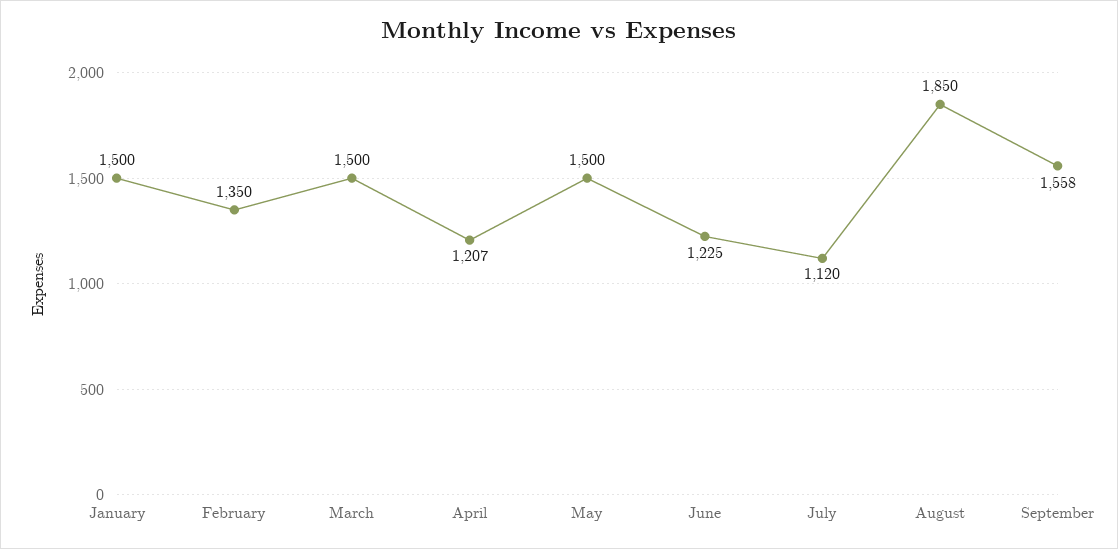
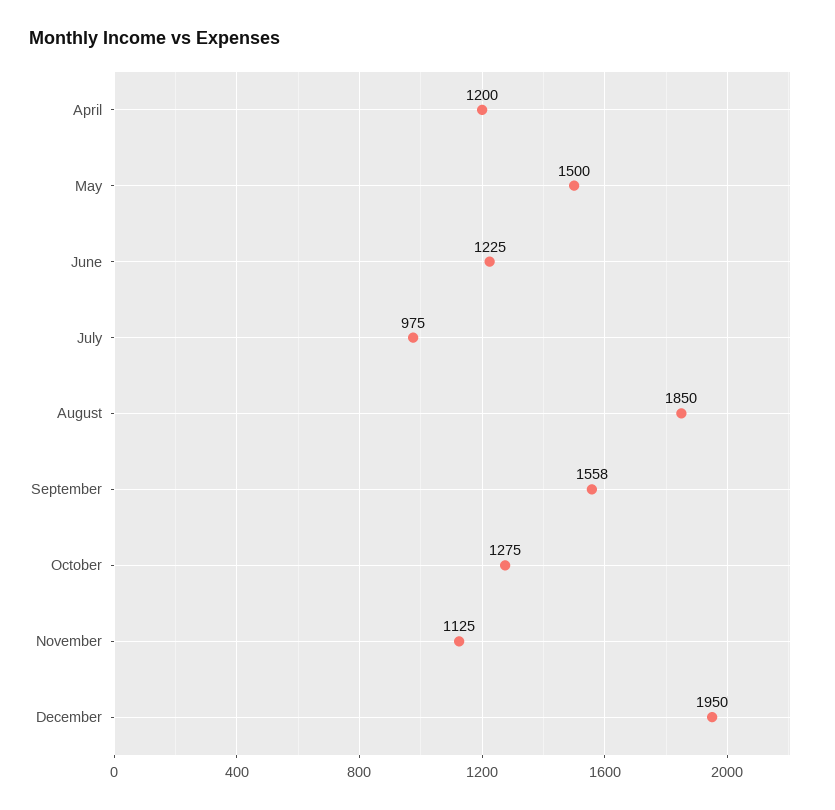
January: 1500 -> none
February: 1350 -> none
March: 1500 -> none
April: 1207 -> 1200
July: 1120 -> 975
October: none -> 1275
November: none -> 1125
December: none -> 1950

